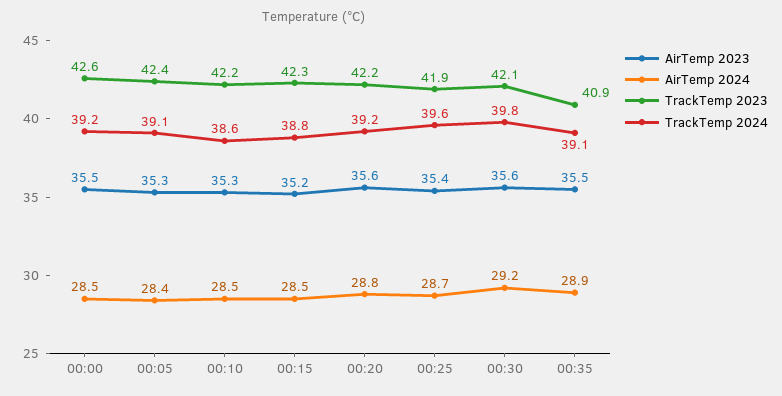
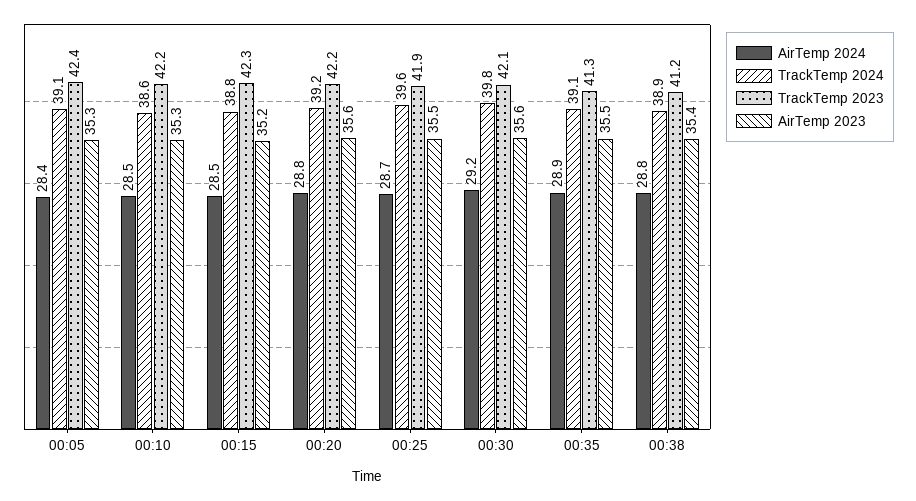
AirTemp 2023, 00:00: 35.5 -> none
AirTemp 2024, 00:00: 28.5 -> none
TrackTemp 2023, 00:00: 42.6 -> none
TrackTemp 2024, 00:00: 39.2 -> none
AirTemp 2023, 00:25: 35.4 -> 35.5
TrackTemp 2023, 00:35: 40.9 -> 41.3
AirTemp 2024, 00:38: none -> 28.8
TrackTemp 2024, 00:38: none -> 38.9
TrackTemp 2023, 00:38: none -> 41.2
AirTemp 2023, 00:38: none -> 35.4

